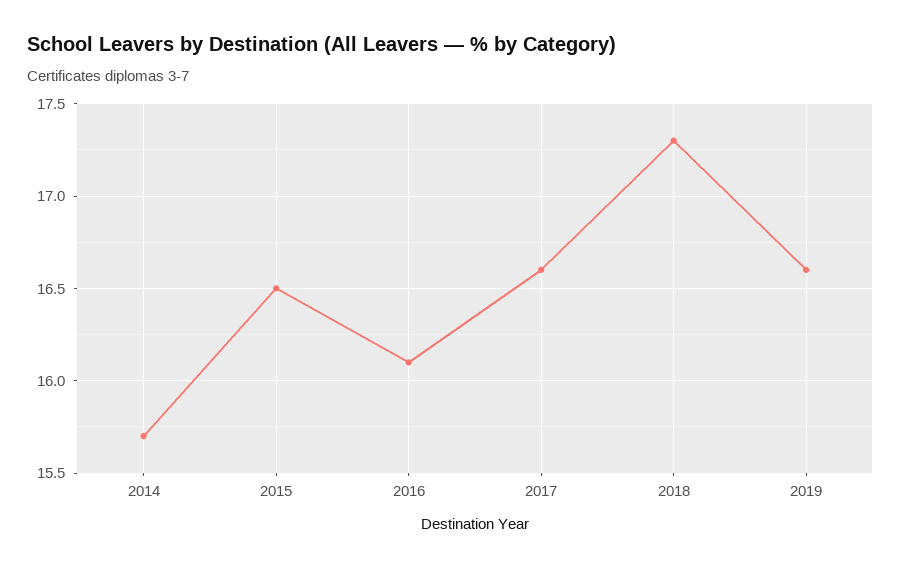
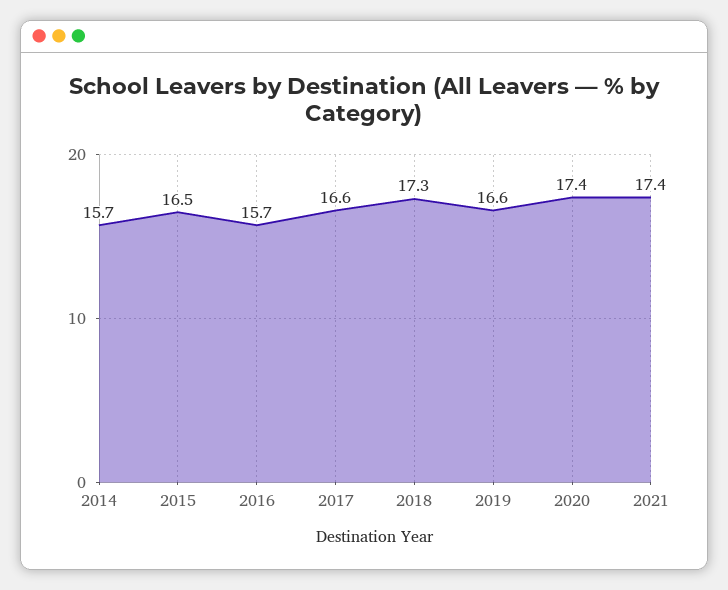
2016: 16.1 -> 15.7
2020: none -> 17.4
2021: none -> 17.4

